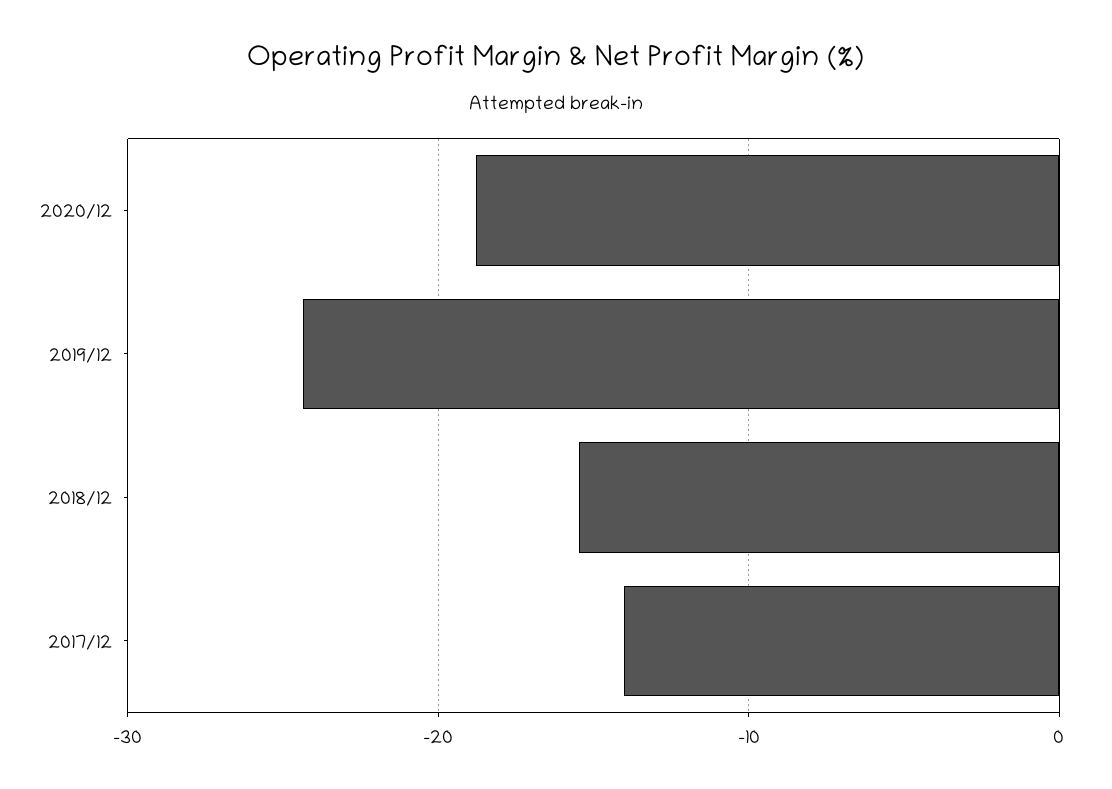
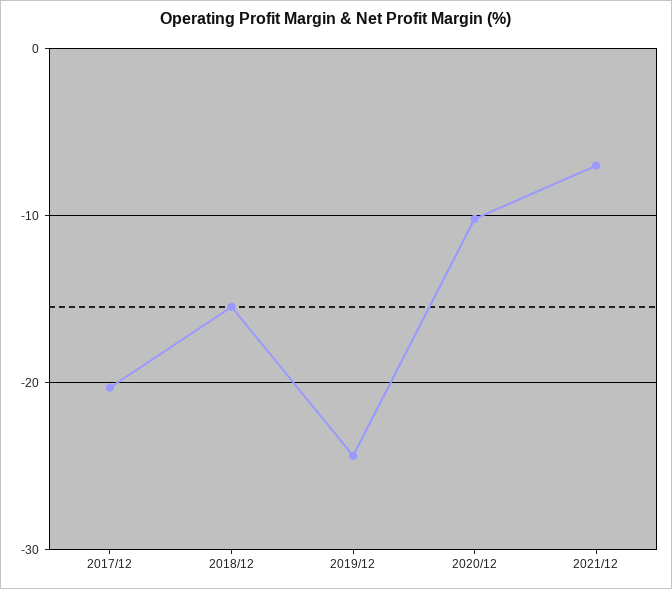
2020/12: -19 -> -10
2017/12: -14 -> -20
2021/12: none -> -7

